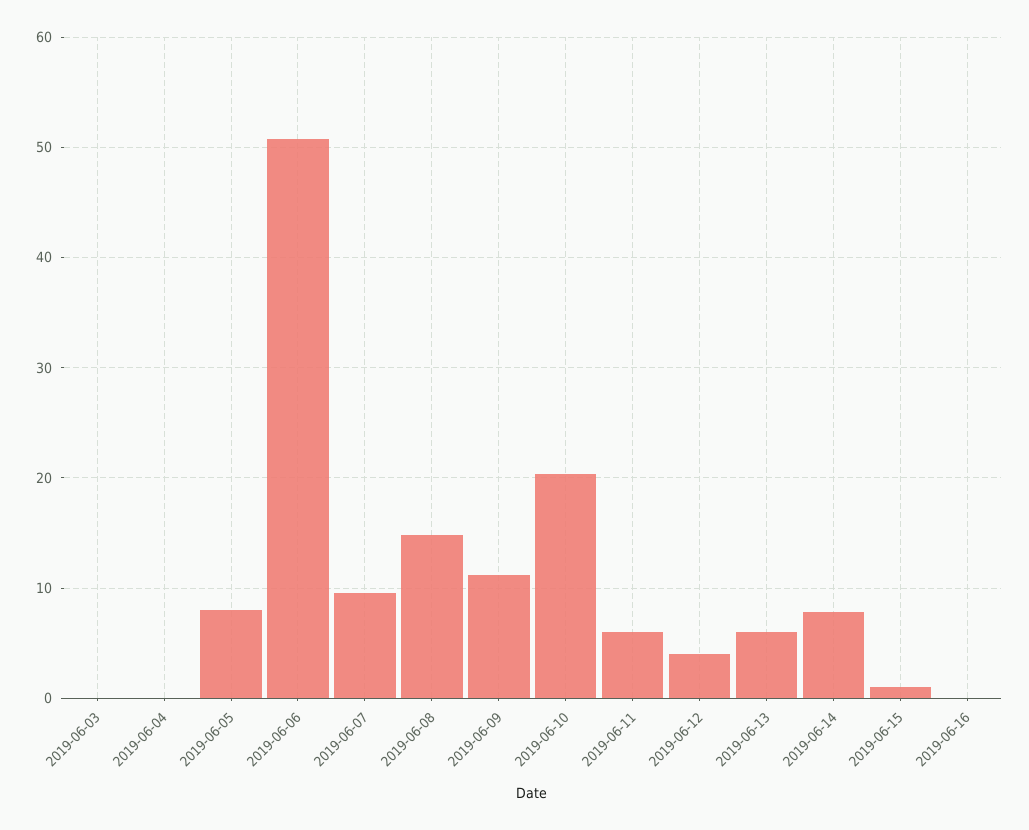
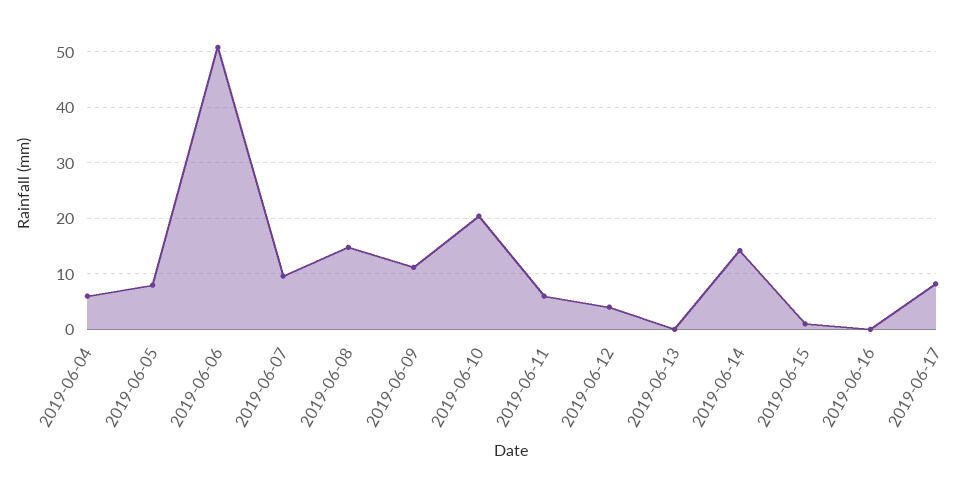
2019-06-03: 0 -> none
2019-06-04: 0 -> 6
2019-06-13: 6 -> 0
2019-06-14: 8 -> 14
2019-06-17: none -> 8

